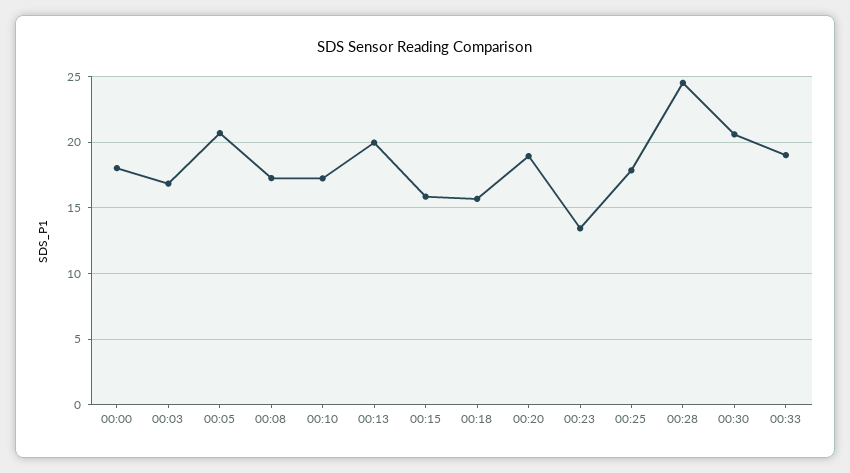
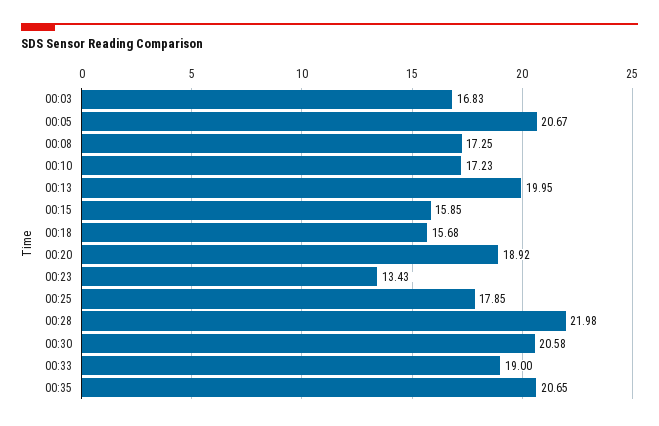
00:00: 18 -> none
00:28: 24.5 -> 21.98
00:35: none -> 20.65

